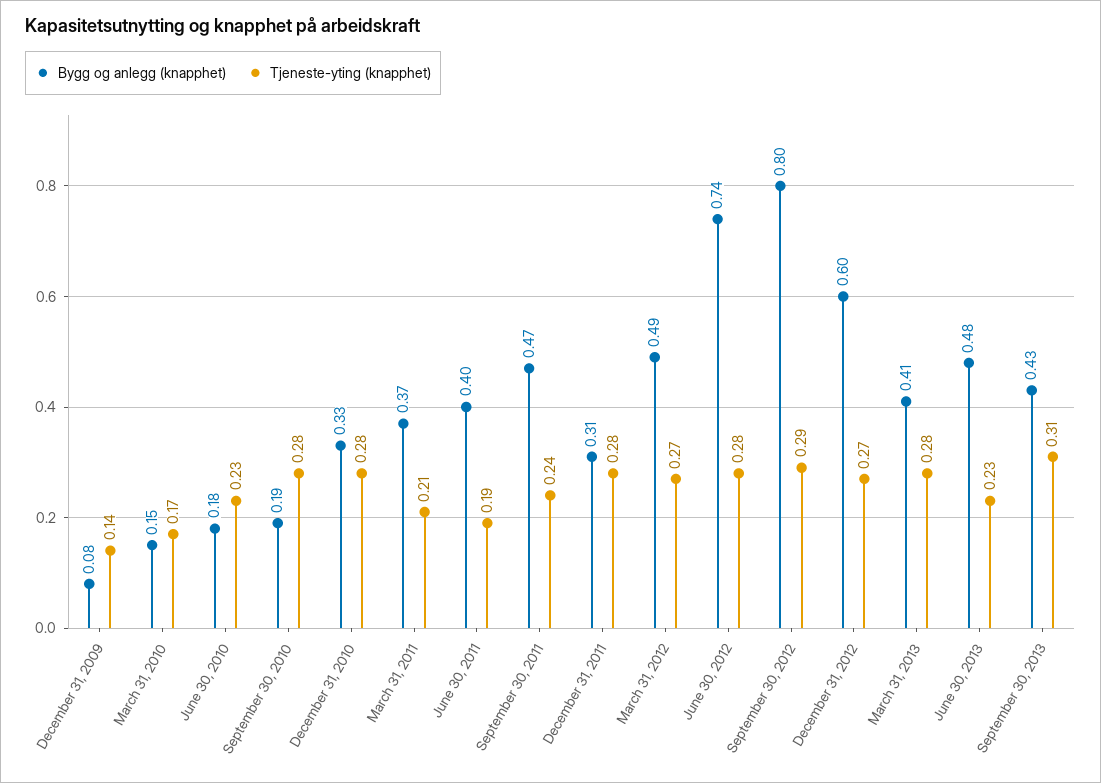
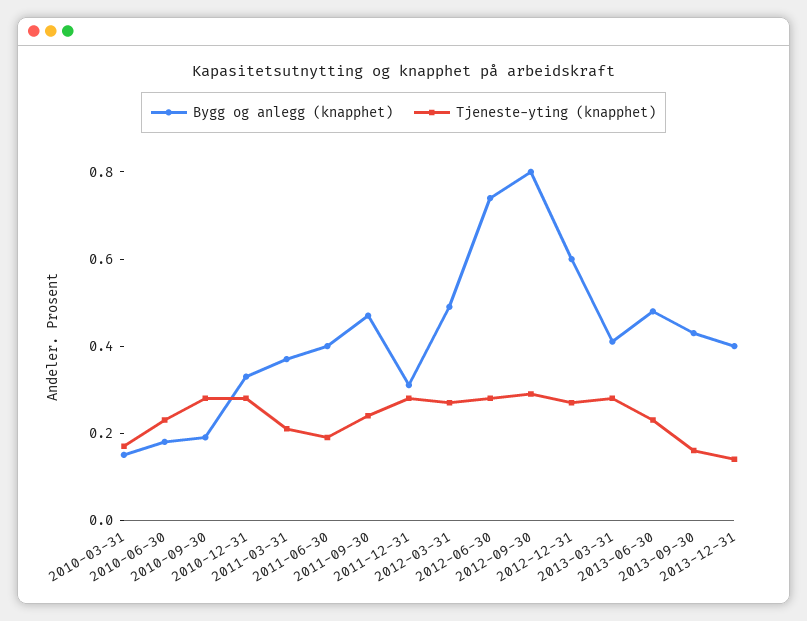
Bygg og anlegg (knapphet), December 31, 2009: 0.08 -> none
Tjeneste-yting (knapphet), December 31, 2009: 0.14 -> none
Tjeneste-yting (knapphet), September 30, 2013: 0.31 -> 0.15
Bygg og anlegg (knapphet), 2013-12-31: none -> 0.4
Tjeneste-yting (knapphet), 2013-12-31: none -> 0.15

